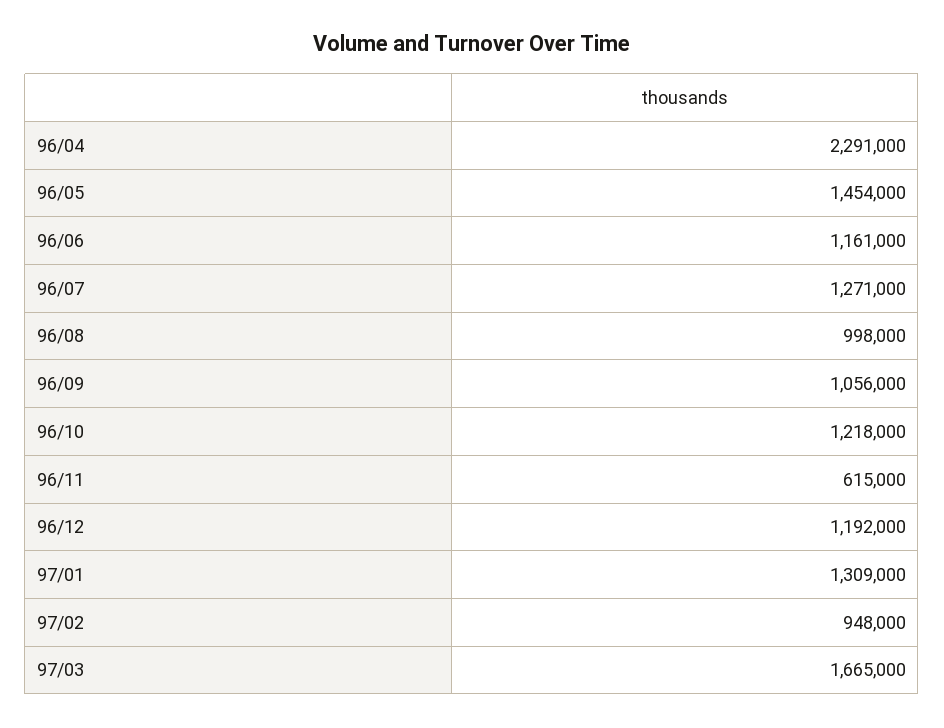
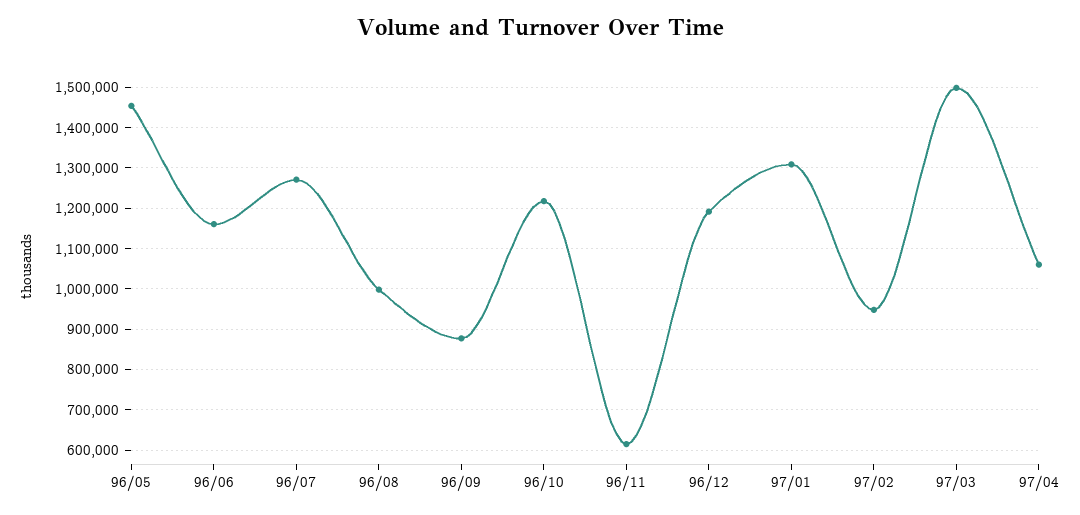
96/04: 2291000 -> none
96/09: 1056000 -> 880000
97/03: 1665000 -> 1500000
97/04: none -> 1060000

